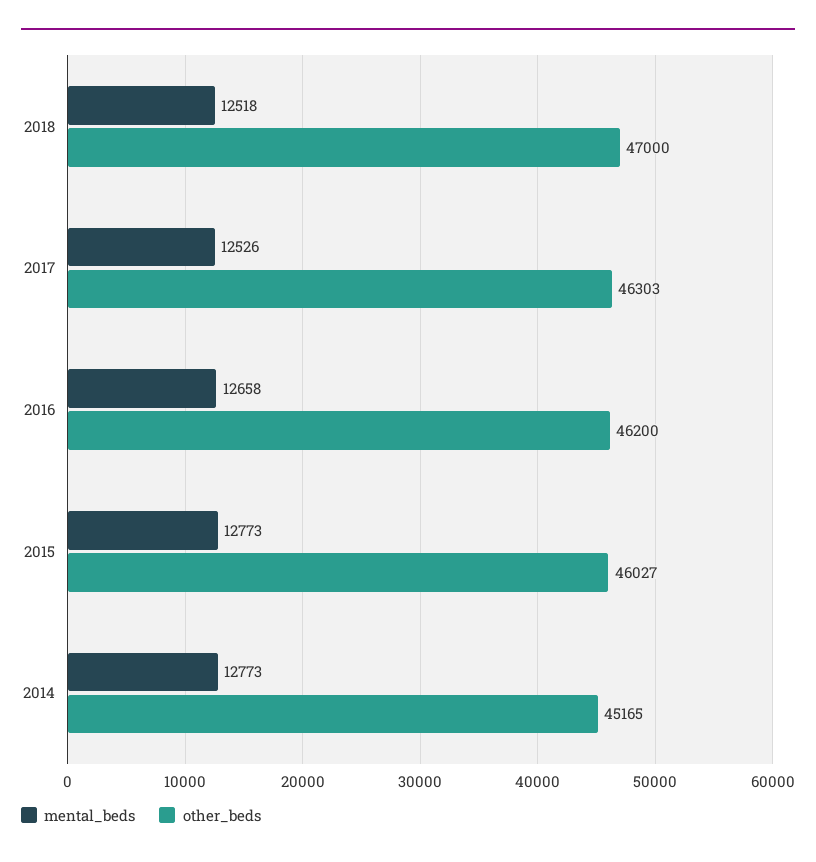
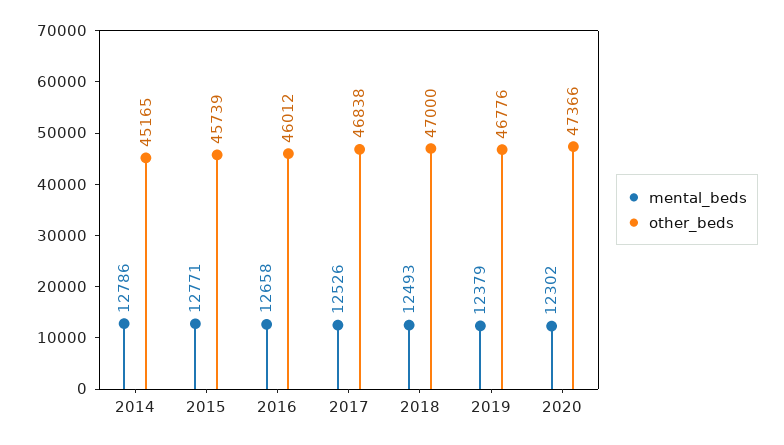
mental_beds, 2018: 12518 -> 12493
other_beds, 2017: 46303 -> 46838
other_beds, 2016: 46200 -> 46012
mental_beds, 2015: 12773 -> 12771
other_beds, 2015: 46027 -> 45739
mental_beds, 2014: 12773 -> 12786
mental_beds, 2019: none -> 12379
other_beds, 2019: none -> 46776
mental_beds, 2020: none -> 12302
other_beds, 2020: none -> 47366

